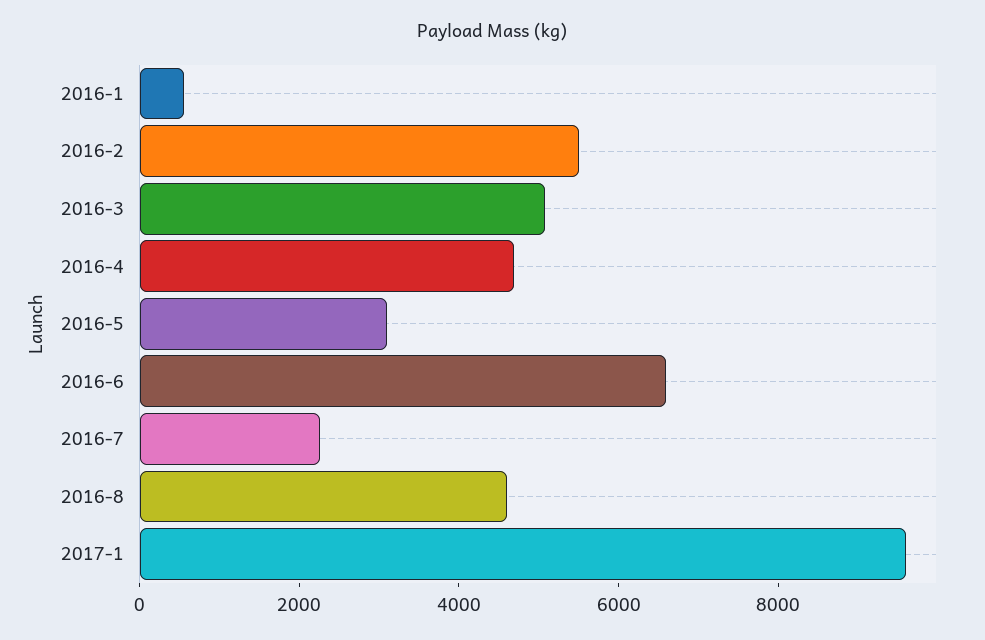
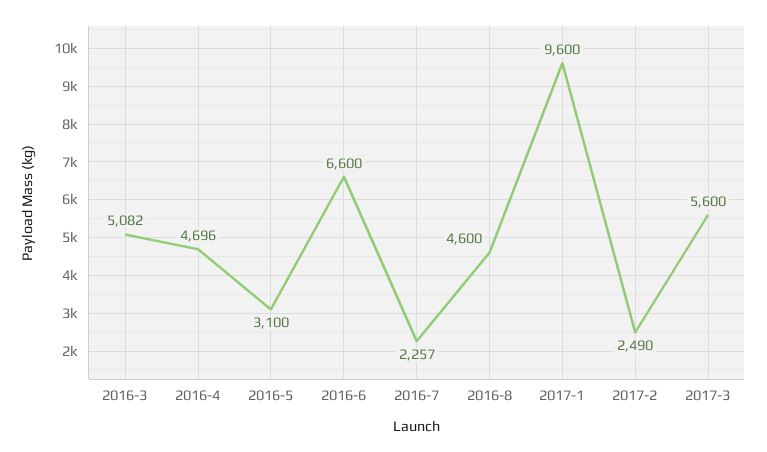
2016-1: 500 -> none
2016-2: 5500 -> none
2017-2: none -> 2490
2017-3: none -> 5600

